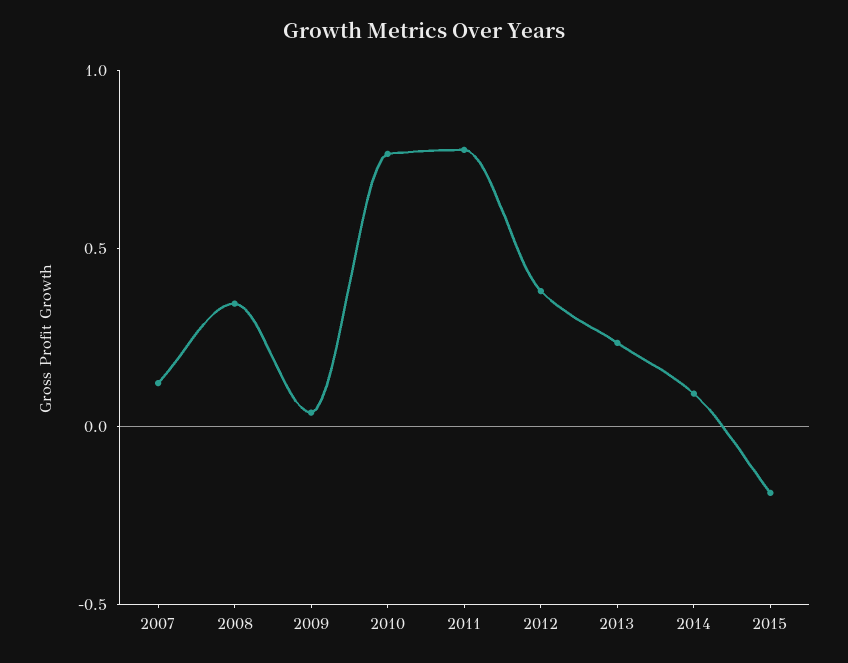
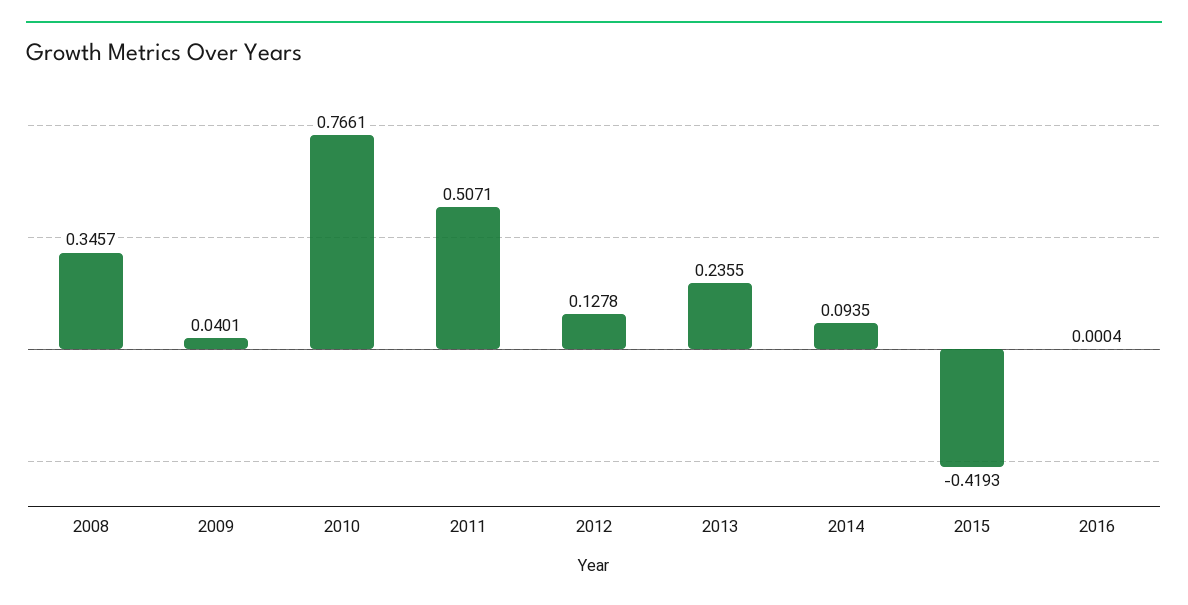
2007: 0.1 -> none
2011: 0.8 -> 0.5071
2012: 0.4 -> 0.1278
2015: -0.2 -> -0.4193
2016: none -> 0.0004

